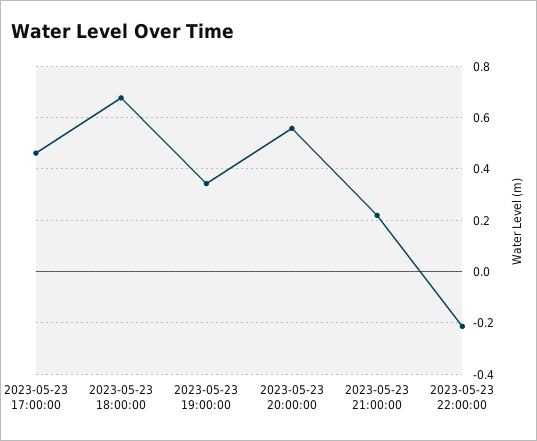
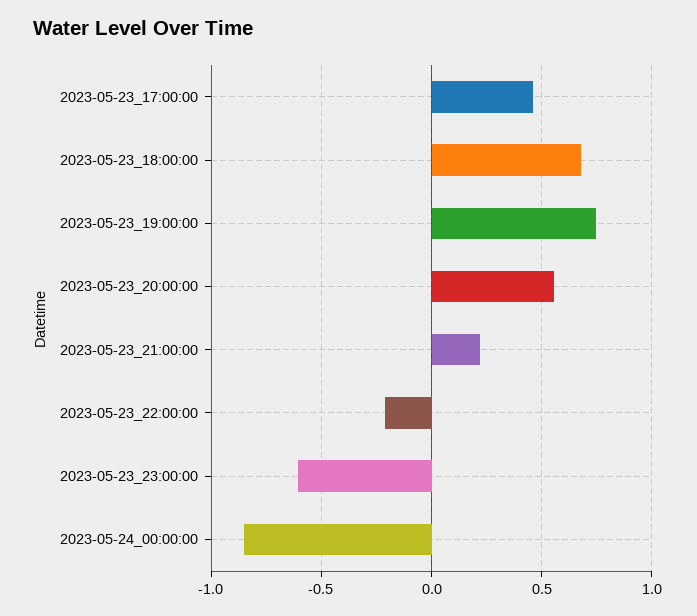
2023-05-23 19:00:00: 0.35 -> 0.75
2023-05-23_23:00:00: none -> -0.6
2023-05-24_00:00:00: none -> -0.85

